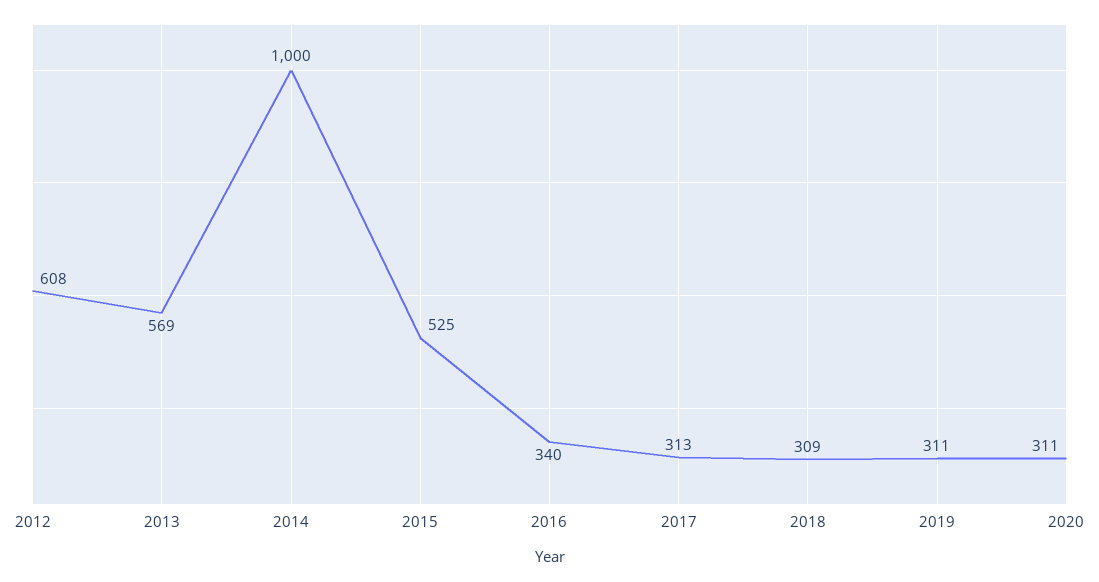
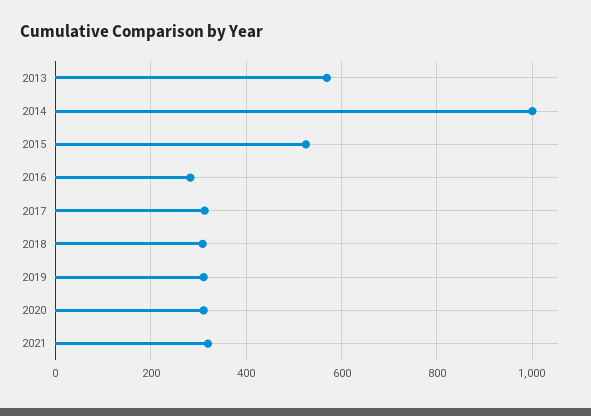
2012: 608 -> none
2016: 340 -> 280
2021: none -> 320

